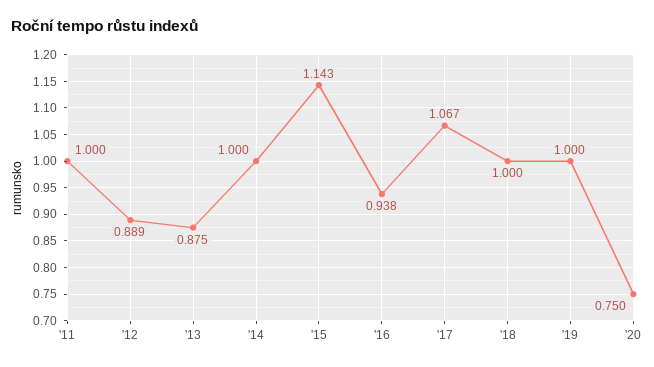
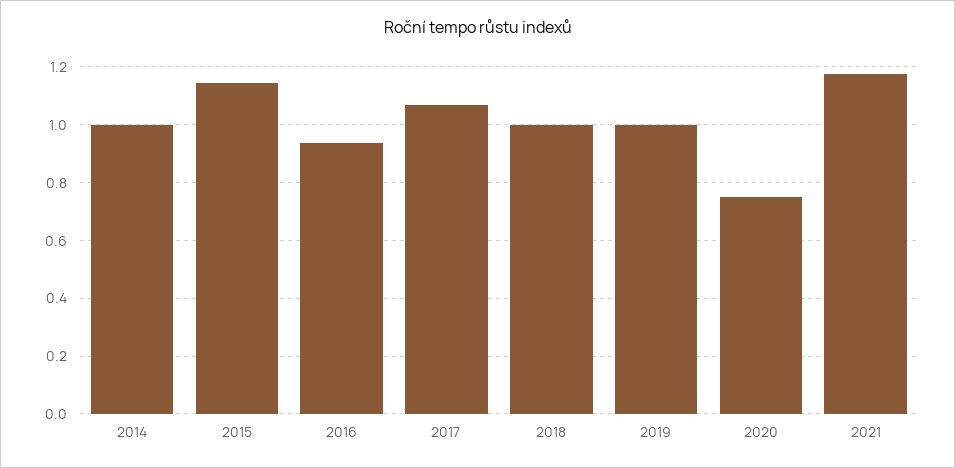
'11: 1 -> none
'12: 0.889 -> none
'13: 0.875 -> none
2021: none -> 1.175

